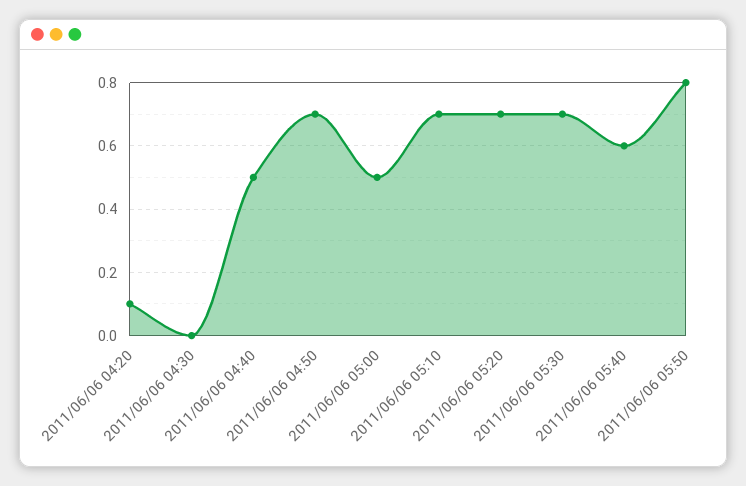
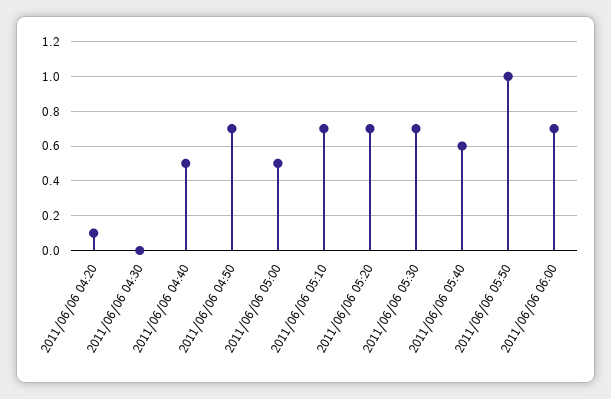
2011/06/06 05:50: 0.8 -> 1
2011/06/06 06:00: none -> 0.7

